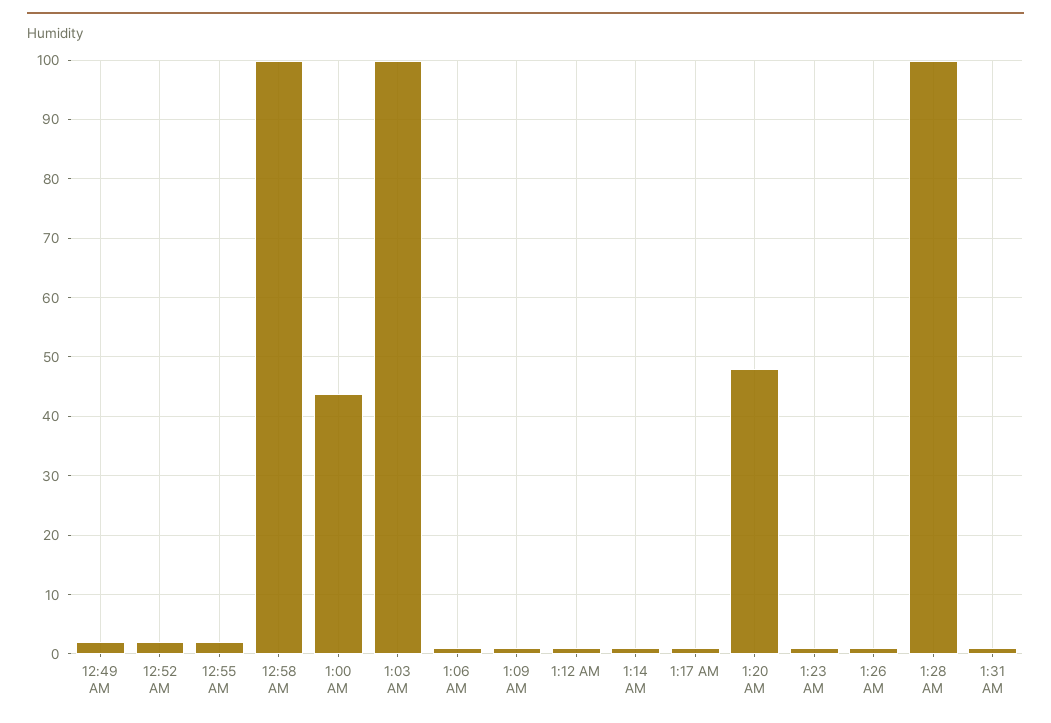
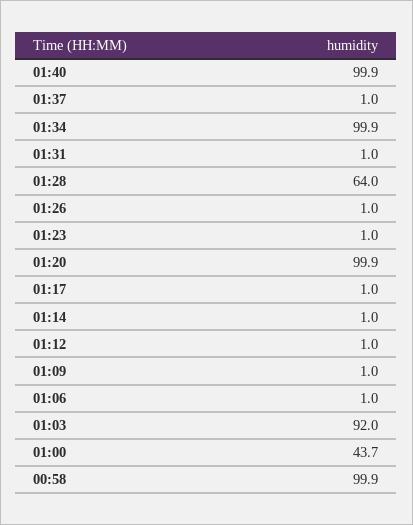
12:49 AM: 2 -> none
12:52 AM: 2 -> none
12:55 AM: 2 -> none
1:03 AM: 100 -> 92
1:20 AM: 48 -> 99.9
1:28 AM: 100 -> 64
01:40: none -> 99.9
01:37: none -> 1
01:34: none -> 99.9

